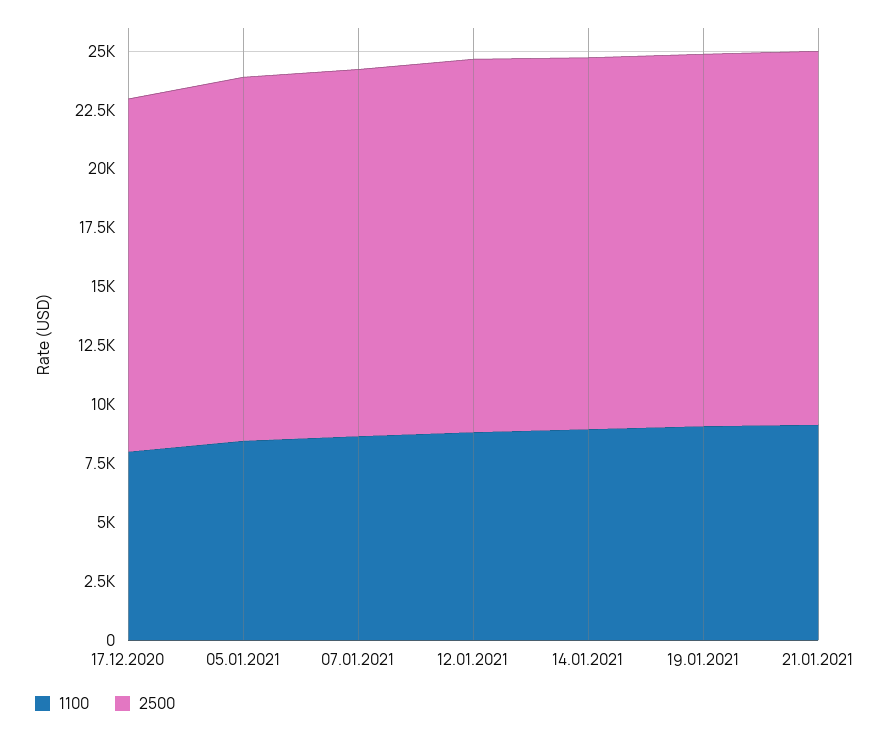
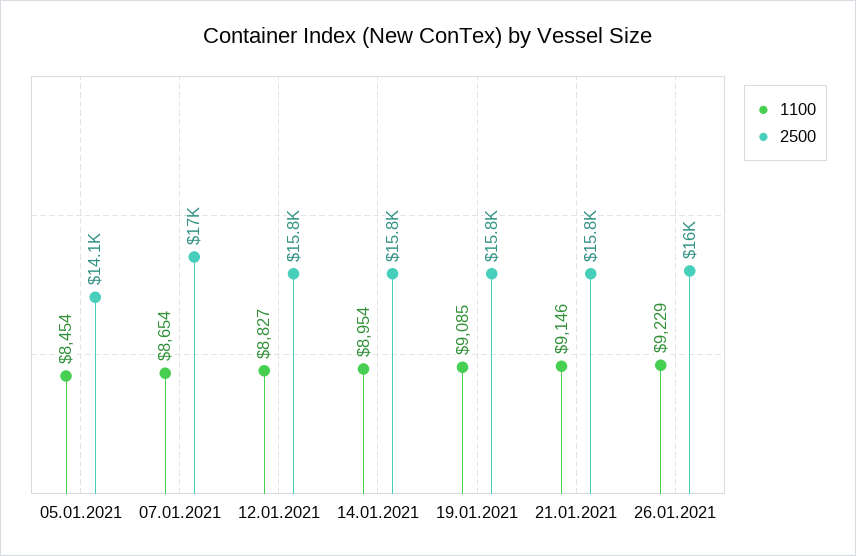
1100, 17.12.2020: 8000 -> none
2500, 17.12.2020: 15000 -> none
2500, 05.01.2021: 15500 -> 14100
2500, 07.01.2021: 15500 -> 17000
1100, 26.01.2021: none -> 9229
2500, 26.01.2021: none -> 16000

